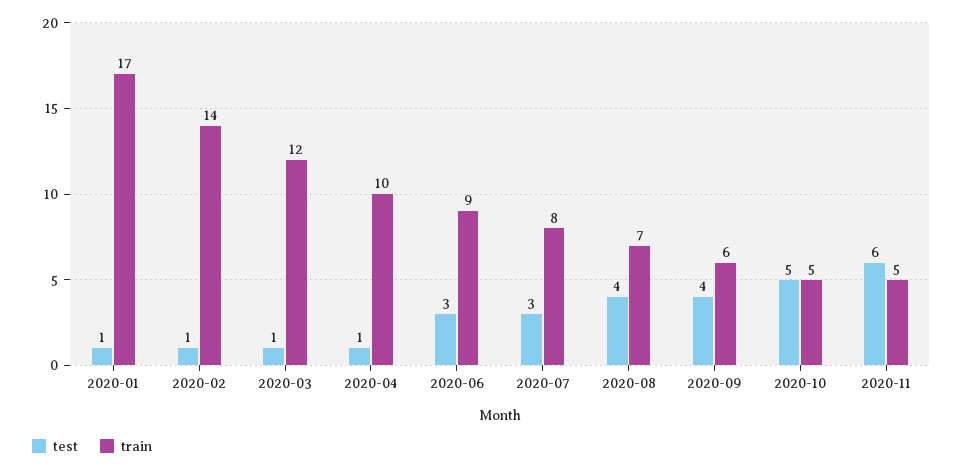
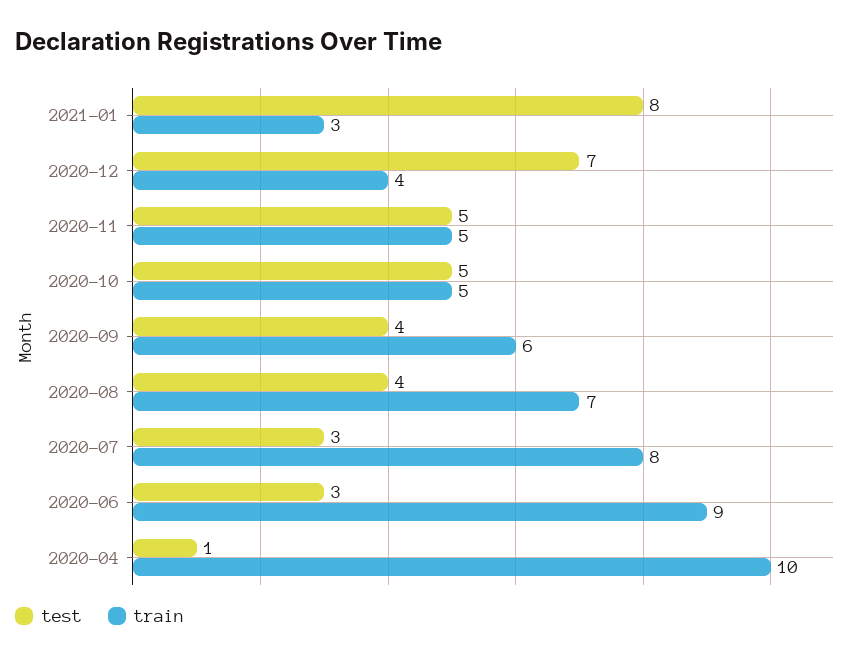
test, 2020-01: 1 -> none
train, 2020-01: 17 -> none
test, 2020-02: 1 -> none
train, 2020-02: 14 -> none
test, 2020-03: 1 -> none
train, 2020-03: 12 -> none
test, 2020-11: 6 -> 5
test, 2021-01: none -> 8
train, 2021-01: none -> 3
test, 2020-12: none -> 7
train, 2020-12: none -> 4

